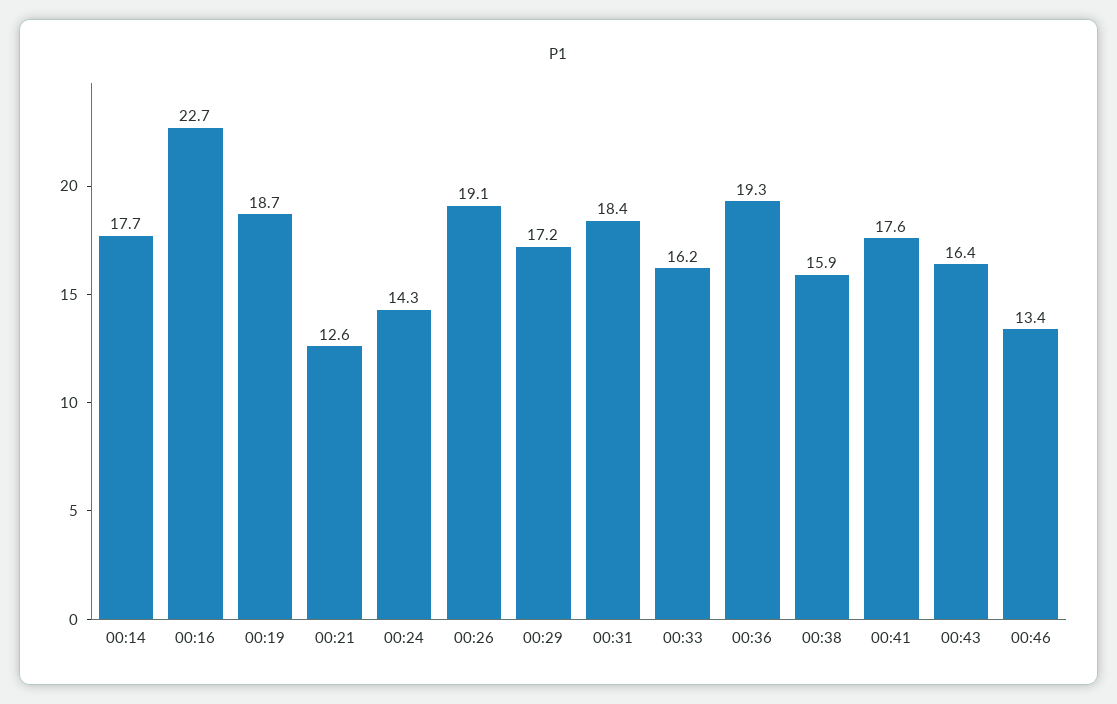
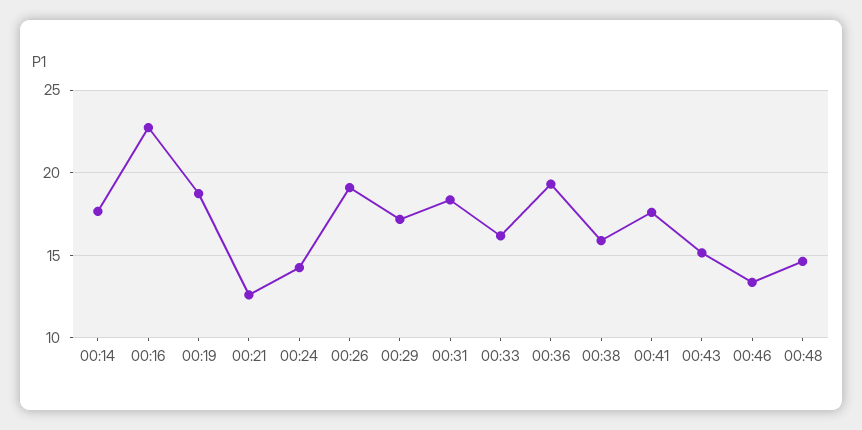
00:43: 16.4 -> 15
00:48: none -> 14.5

